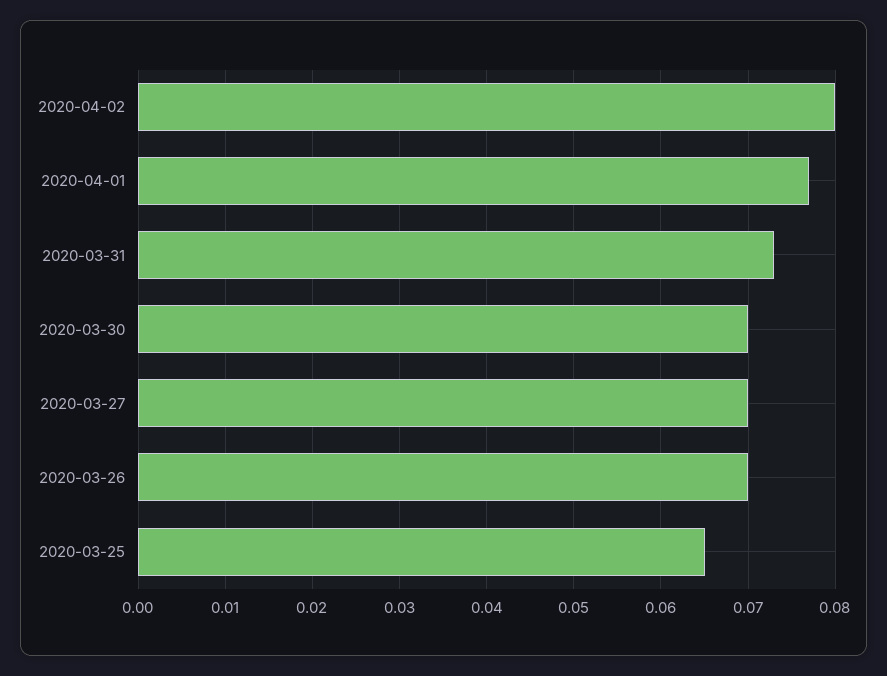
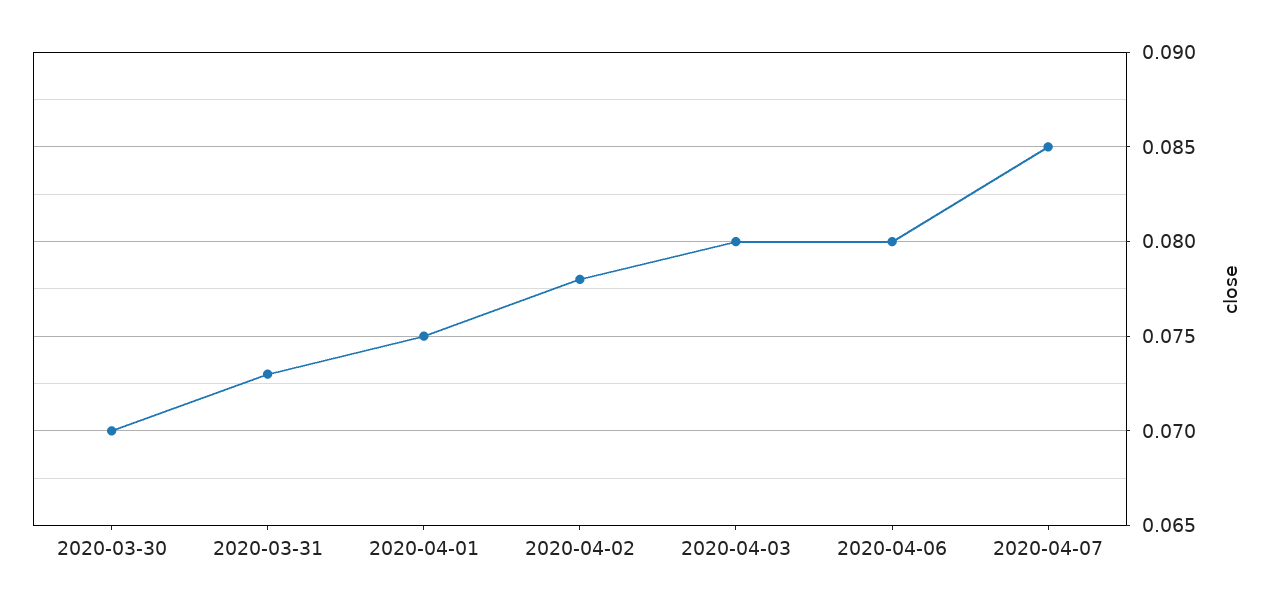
2020-04-02: 0.08 -> 0.078
2020-04-01: 0.077 -> 0.075
2020-03-27: 0.07 -> none
2020-03-26: 0.07 -> none
2020-03-25: 0.065 -> none
2020-04-03: none -> 0.08
2020-04-06: none -> 0.08
2020-04-07: none -> 0.085

